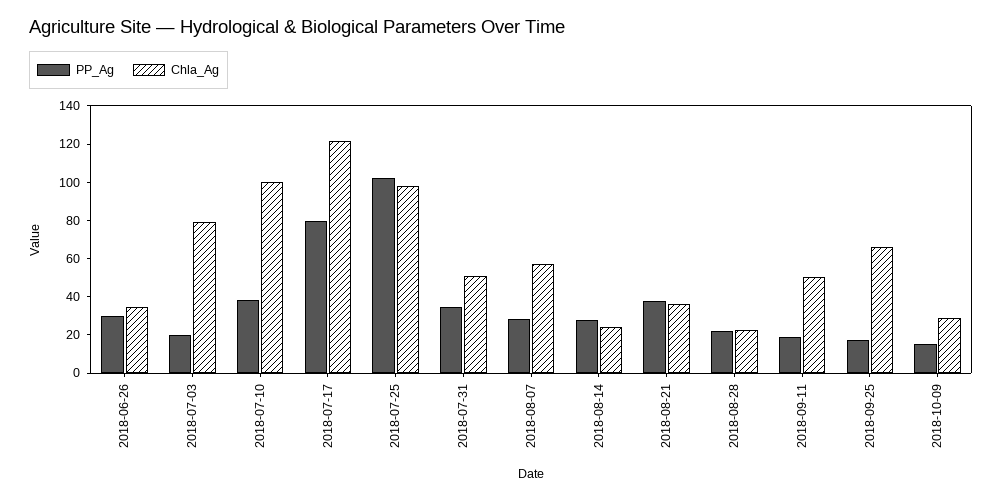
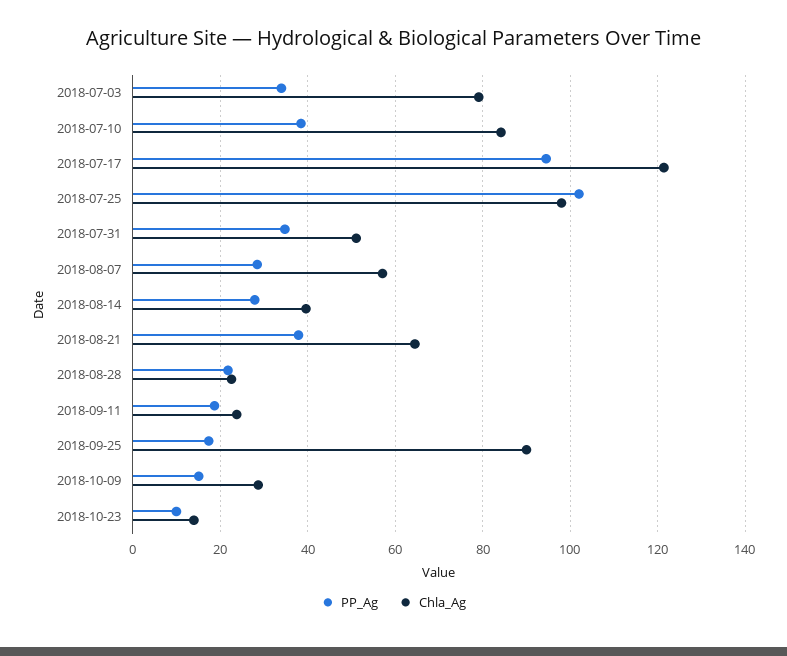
PP_Ag, 2018-06-26: 30 -> none
Chla_Ag, 2018-06-26: 35 -> none
PP_Ag, 2018-07-03: 20 -> 34
Chla_Ag, 2018-07-10: 100 -> 84
PP_Ag, 2018-07-17: 80 -> 94
Chla_Ag, 2018-08-14: 25 -> 40
Chla_Ag, 2018-08-21: 35 -> 64
Chla_Ag, 2018-09-11: 50 -> 24
Chla_Ag, 2018-09-25: 65 -> 90
PP_Ag, 2018-10-23: none -> 10
Chla_Ag, 2018-10-23: none -> 14

